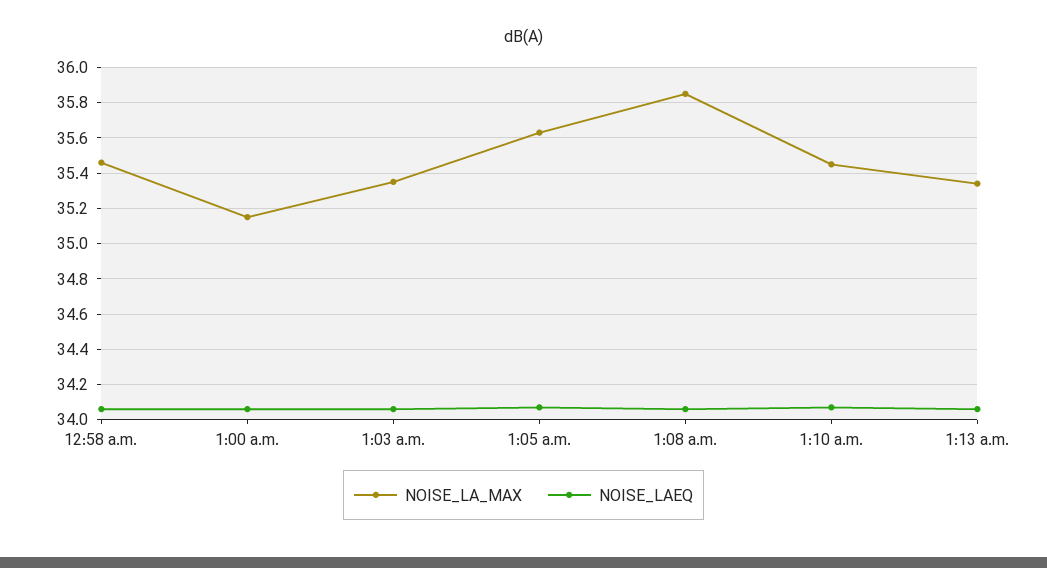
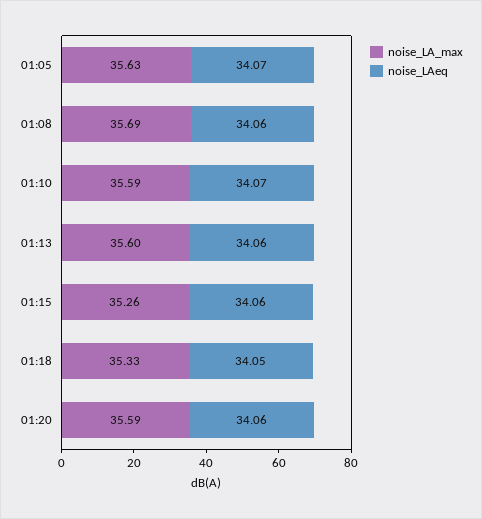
NOISE_LA_MAX, 12:58 a.m.: 35.45 -> none
NOISE_LAEQ, 12:58 a.m.: 34.05 -> none
NOISE_LA_MAX, 1:00 a.m.: 35.15 -> none
NOISE_LAEQ, 1:00 a.m.: 34.05 -> none
NOISE_LA_MAX, 1:03 a.m.: 35.35 -> none
NOISE_LAEQ, 1:03 a.m.: 34.05 -> none
NOISE_LA_MAX, 1:08 a.m.: 35.85 -> 35.69
NOISE_LA_MAX, 1:10 a.m.: 35.45 -> 35.59
NOISE_LA_MAX, 1:13 a.m.: 35.35 -> 35.6
NOISE_LA_MAX, 01:15: none -> 35.26
NOISE_LAEQ, 01:15: none -> 34.06
NOISE_LA_MAX, 01:18: none -> 35.33
NOISE_LAEQ, 01:18: none -> 34.05
NOISE_LA_MAX, 01:20: none -> 35.59
NOISE_LAEQ, 01:20: none -> 34.06

